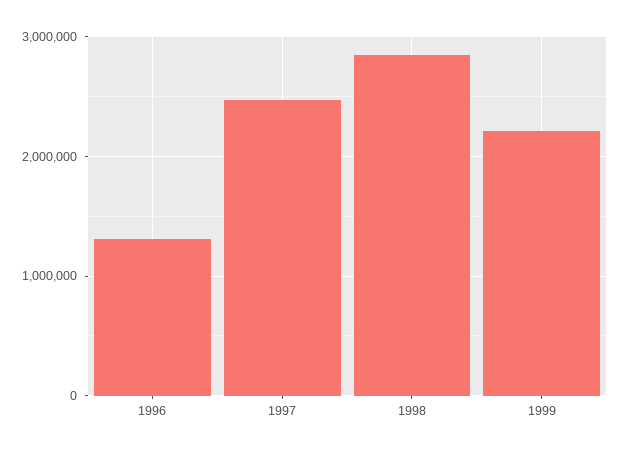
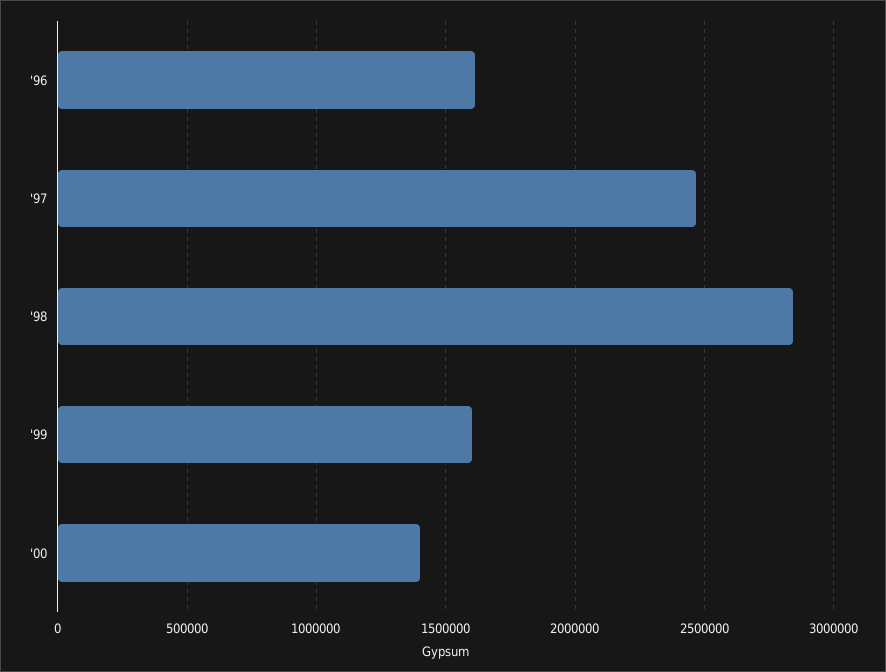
1996: 1300000 -> 1600000
1999: 2200000 -> 1600000
'00: none -> 1400000

